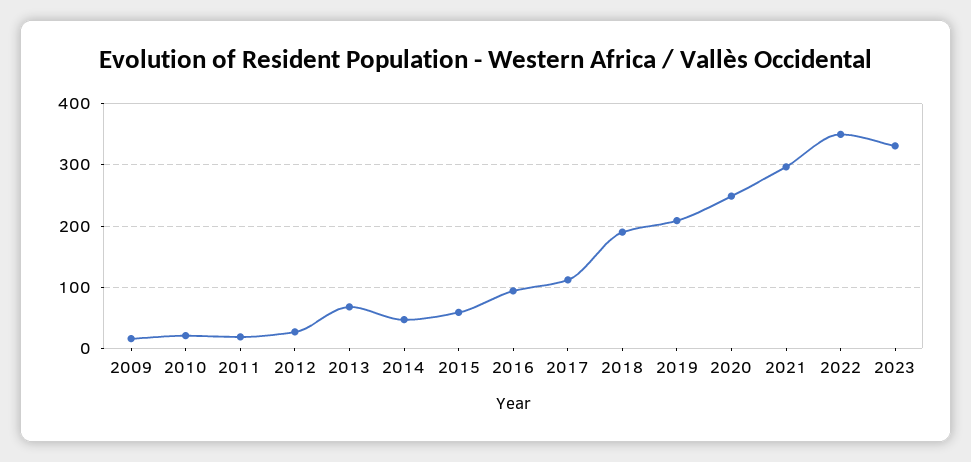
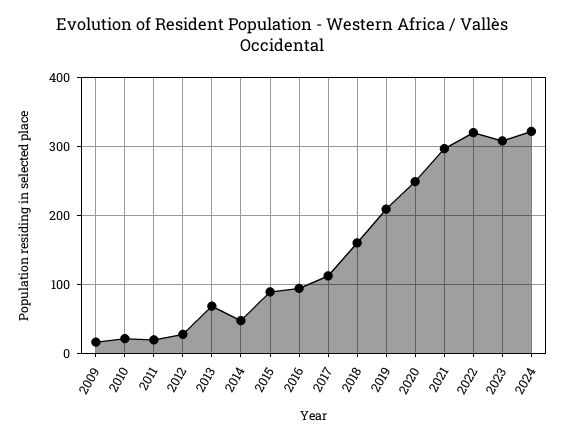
2015: 60 -> 90
2018: 190 -> 160
2022: 350 -> 320
2023: 330 -> 310
2024: none -> 320

